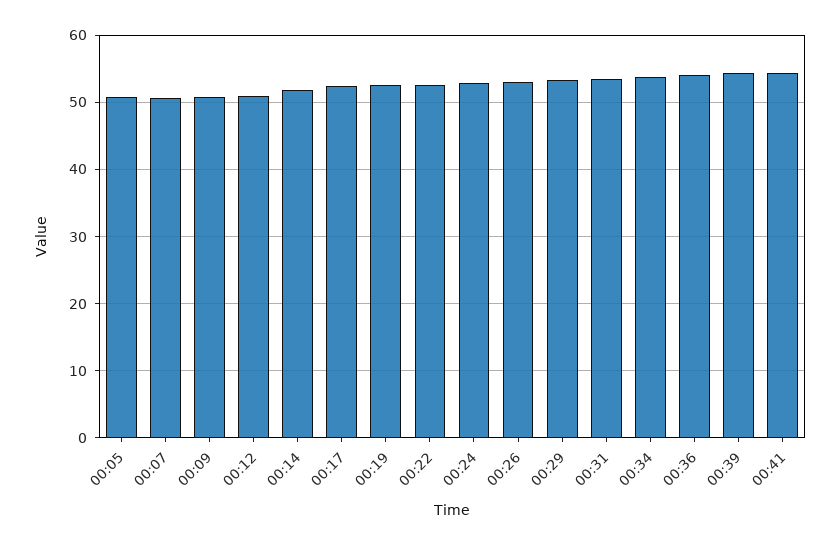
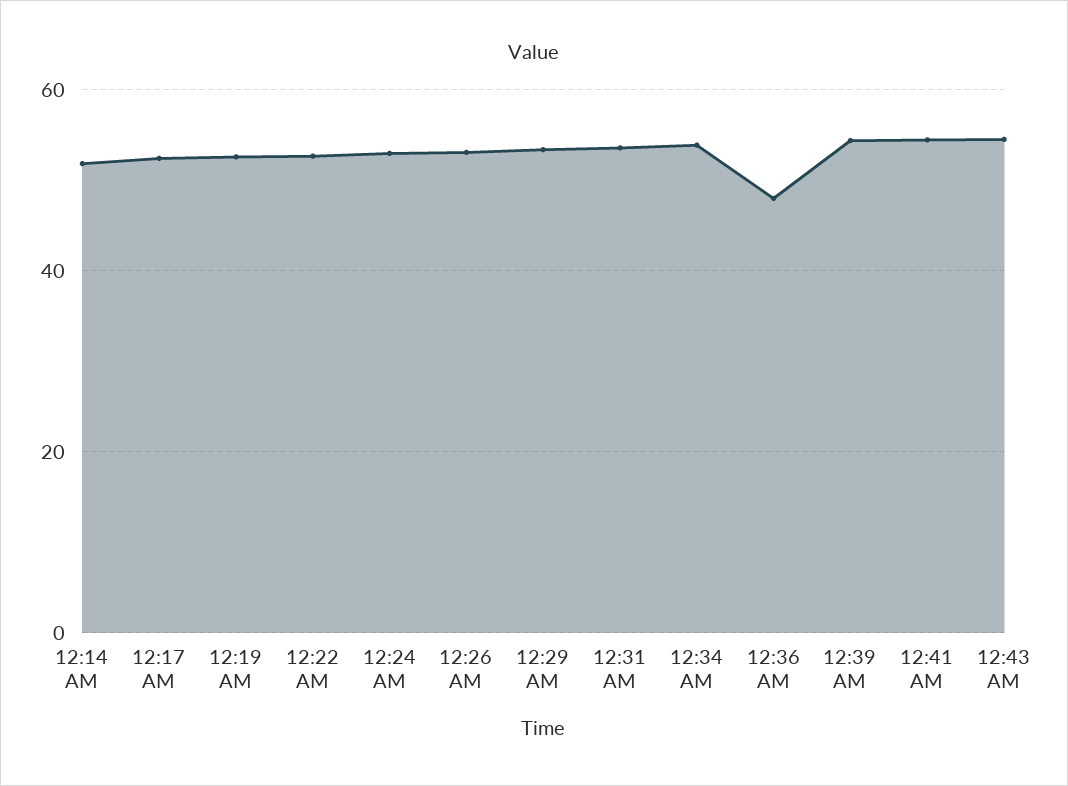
00:05: 51 -> none
00:07: 51 -> none
00:09: 51 -> none
00:12: 51 -> none
00:36: 54 -> 48
12:43 AM: none -> 54

